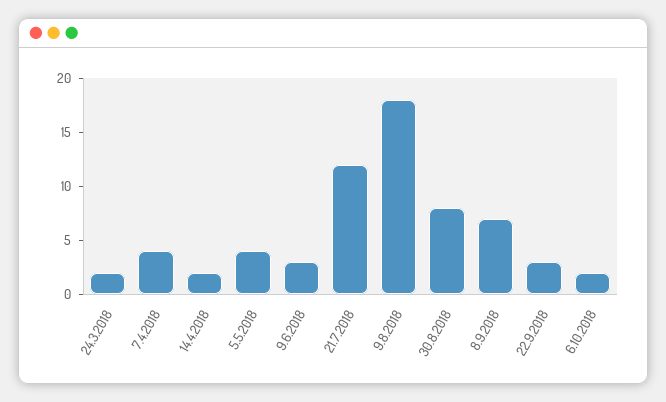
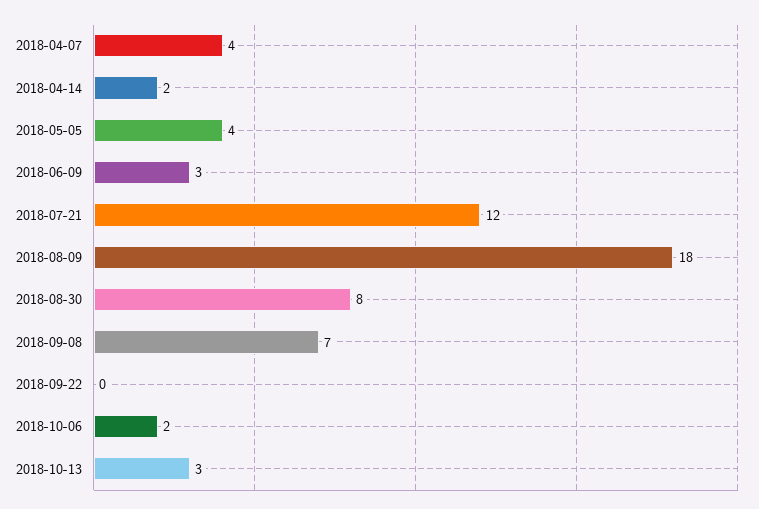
24.3.2018: 2 -> none
22.9.2018: 3 -> 0
2018-10-13: none -> 3

